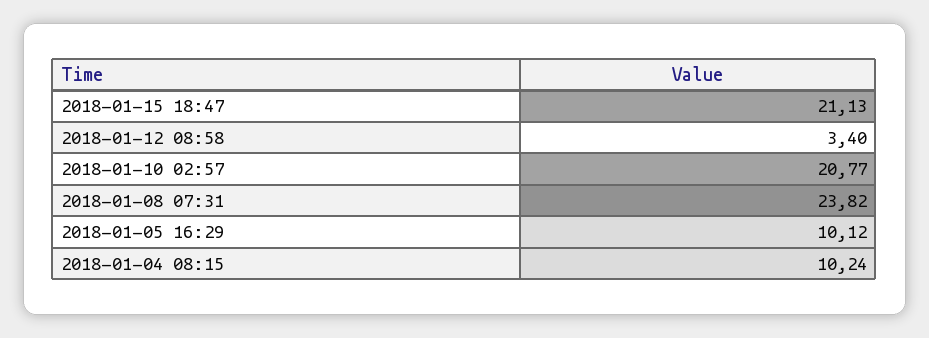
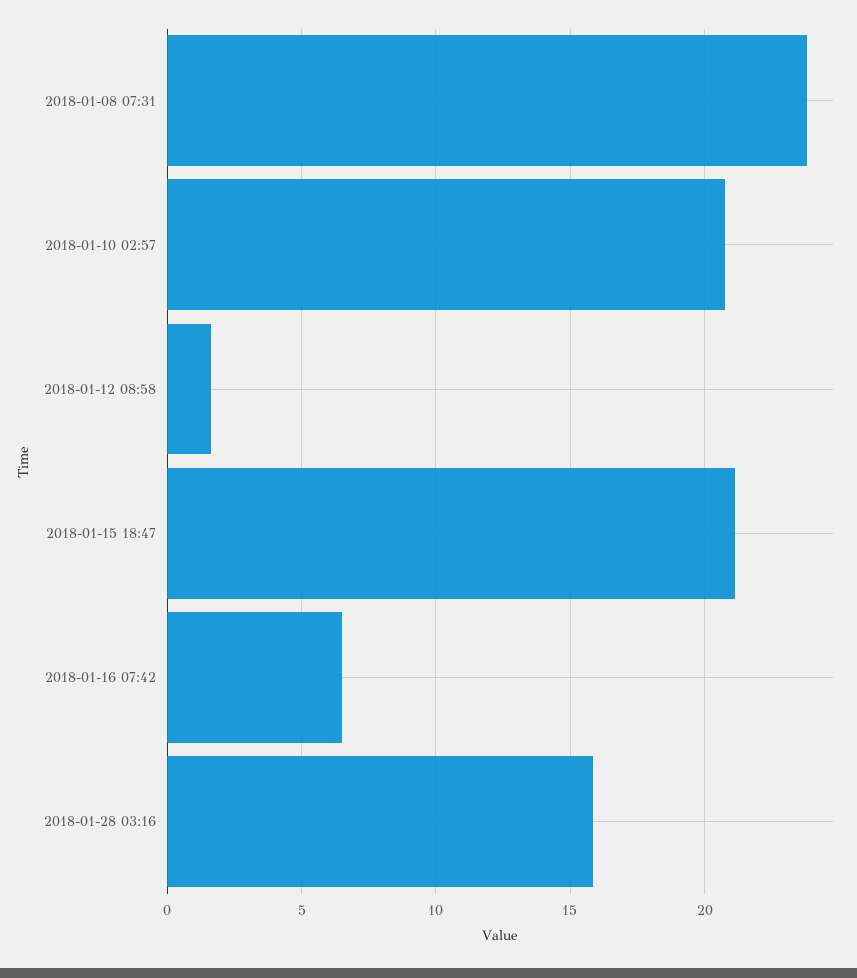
2018-01-12 08:58: 3.4 -> 1.5
2018-01-05 16:29: 10.12 -> none
2018-01-04 08:15: 10.24 -> none
2018-01-16 07:42: none -> 6.5
2018-01-28 03:16: none -> 16

